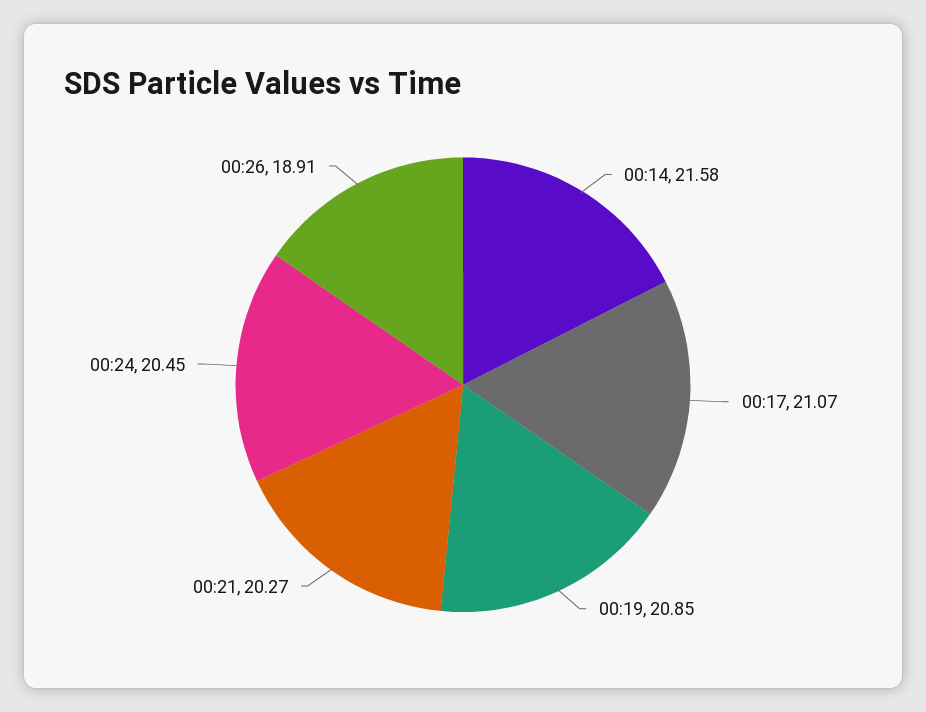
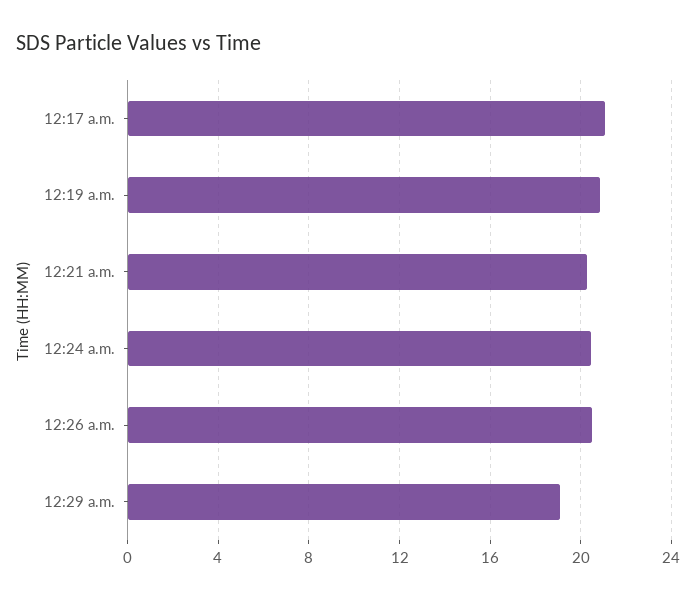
00:14: 21.58 -> none
00:26: 18.91 -> 20.5
12:29 a.m.: none -> 19

